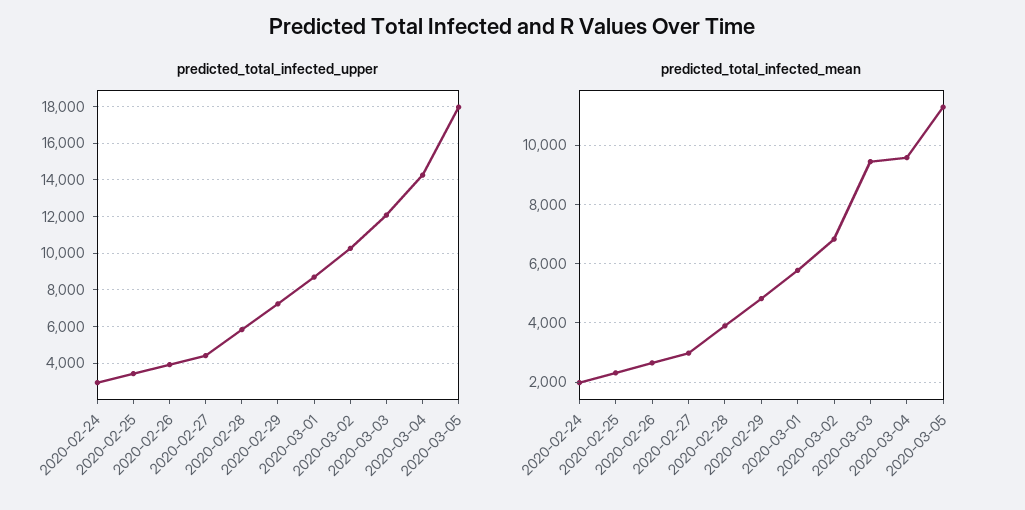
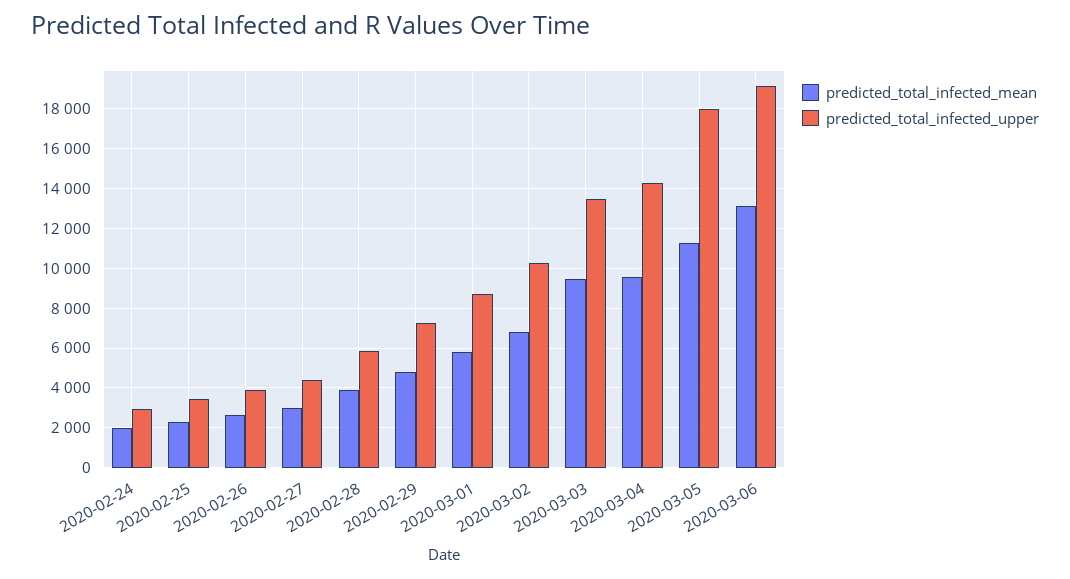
predicted_total_infected_upper, 2020-03-03: 12000 -> 13500
predicted_total_infected_mean, 2020-03-06: none -> 13000
predicted_total_infected_upper, 2020-03-06: none -> 19000

